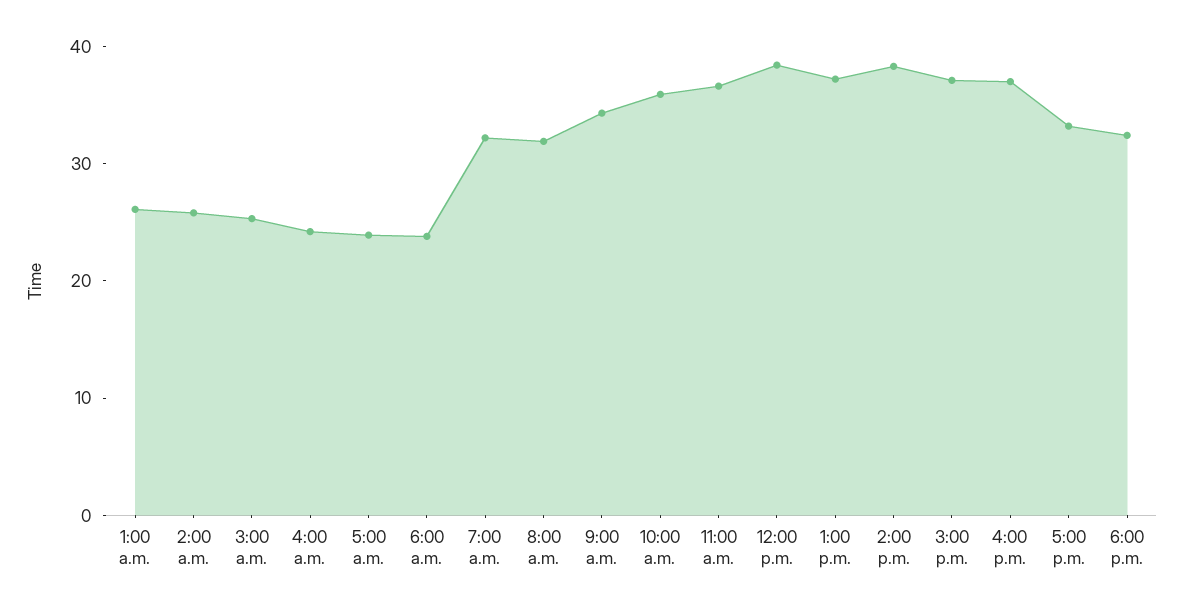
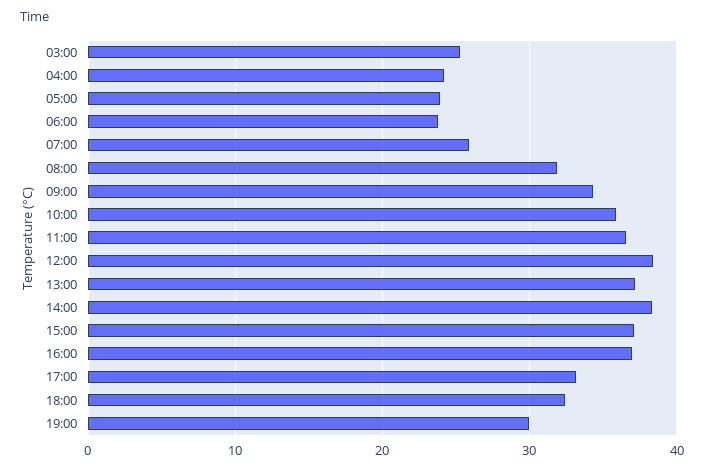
1:00 a.m.: 26 -> none
2:00 a.m.: 26 -> none
7:00 a.m.: 32 -> 26
19:00: none -> 30

